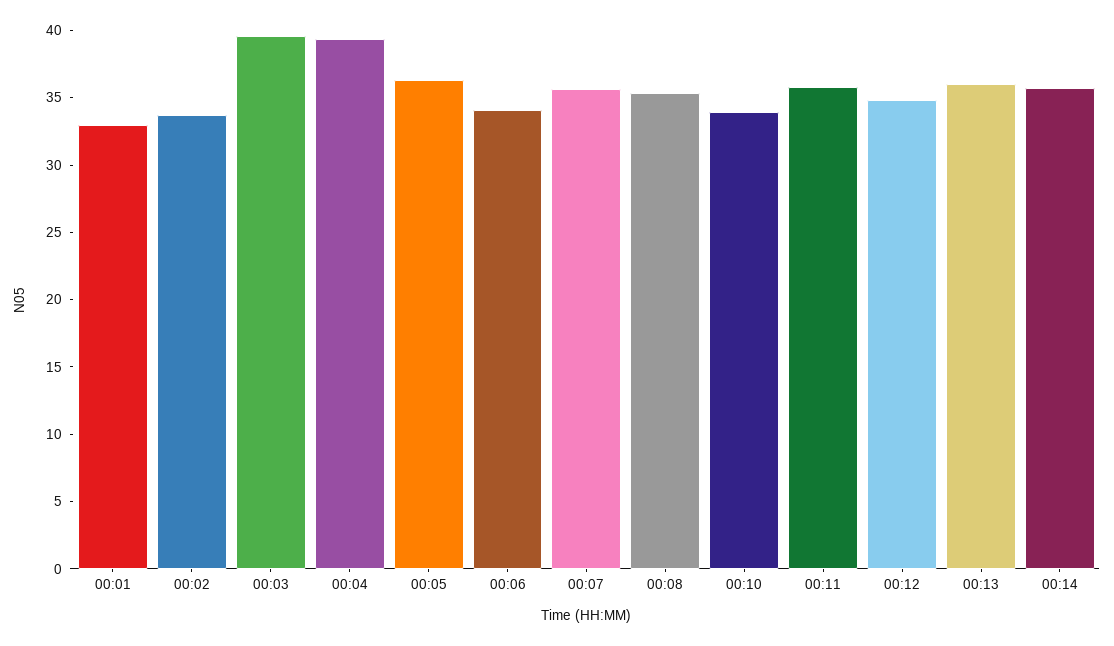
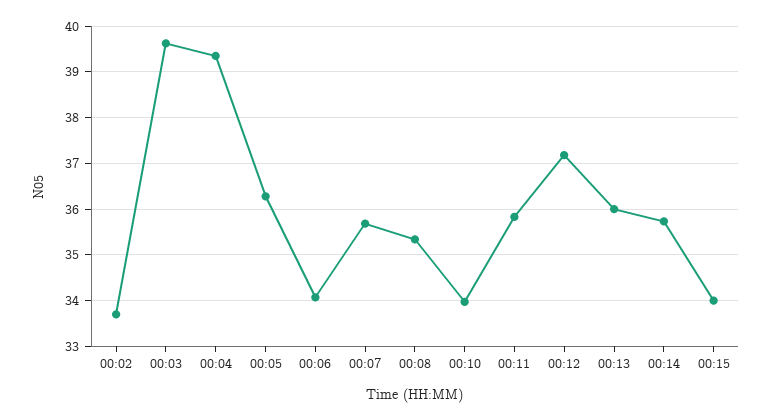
00:01: 33 -> none
00:12: 35 -> 37.2
00:15: none -> 34

